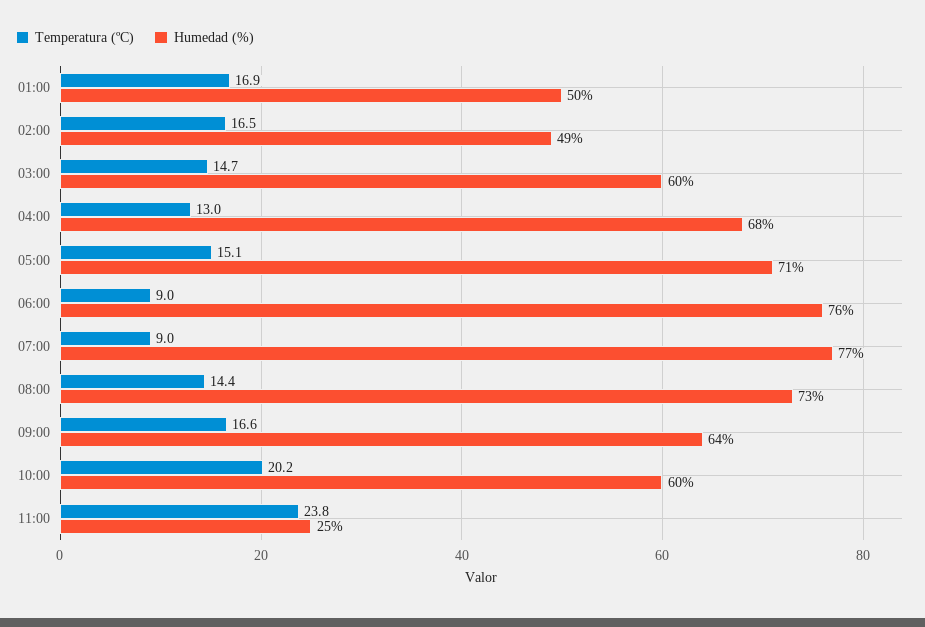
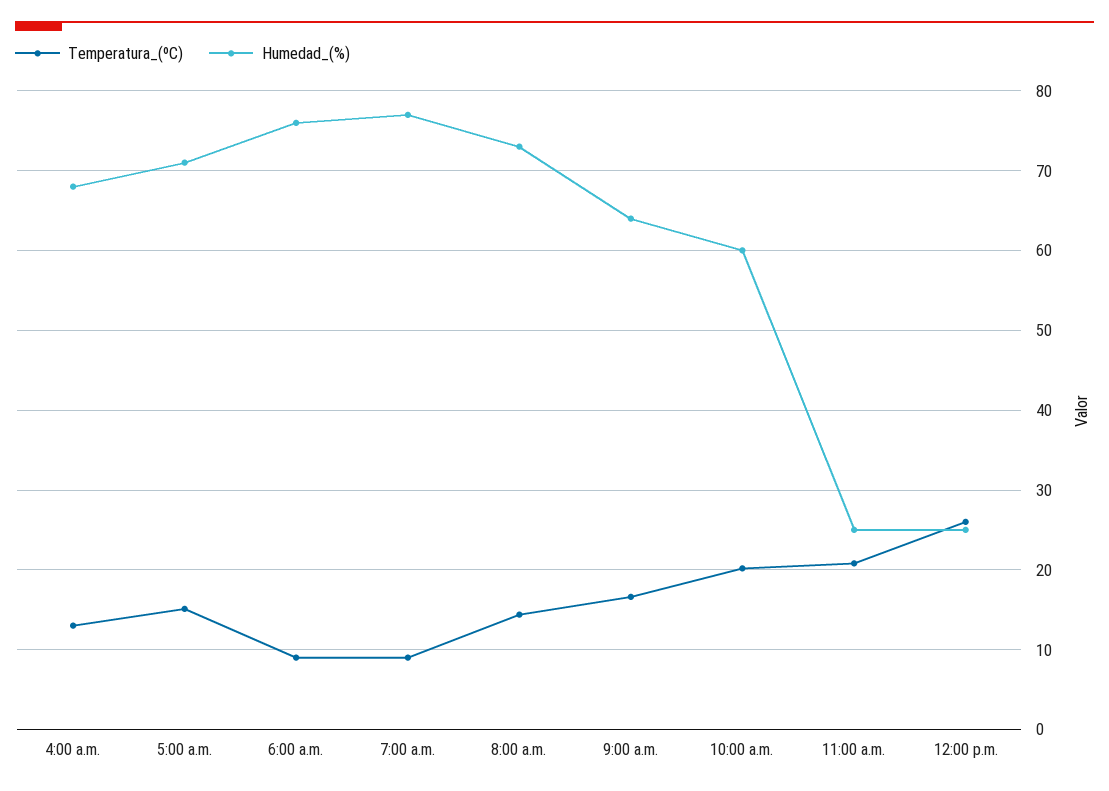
Temperatura (ºC), 01:00: 16.9 -> none
Humedad (%), 01:00: 50 -> none
Temperatura (ºC), 02:00: 16.5 -> none
Humedad (%), 02:00: 49 -> none
Temperatura (ºC), 03:00: 14.7 -> none
Humedad (%), 03:00: 60 -> none
Temperatura (ºC), 11:00: 23.8 -> 21
Temperatura (ºC), 12:00 p.m.: none -> 26
Humedad (%), 12:00 p.m.: none -> 25

